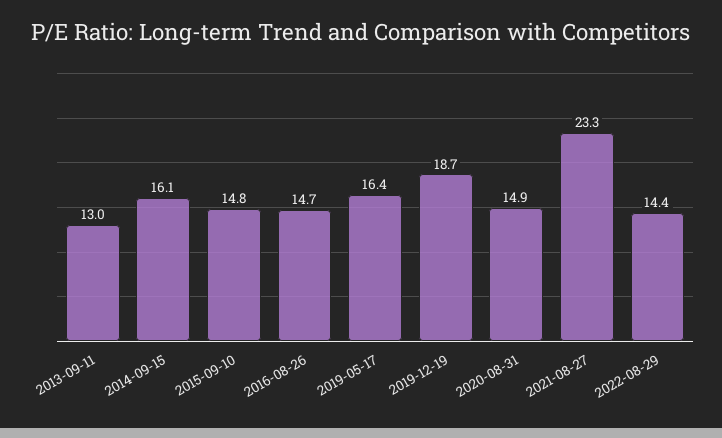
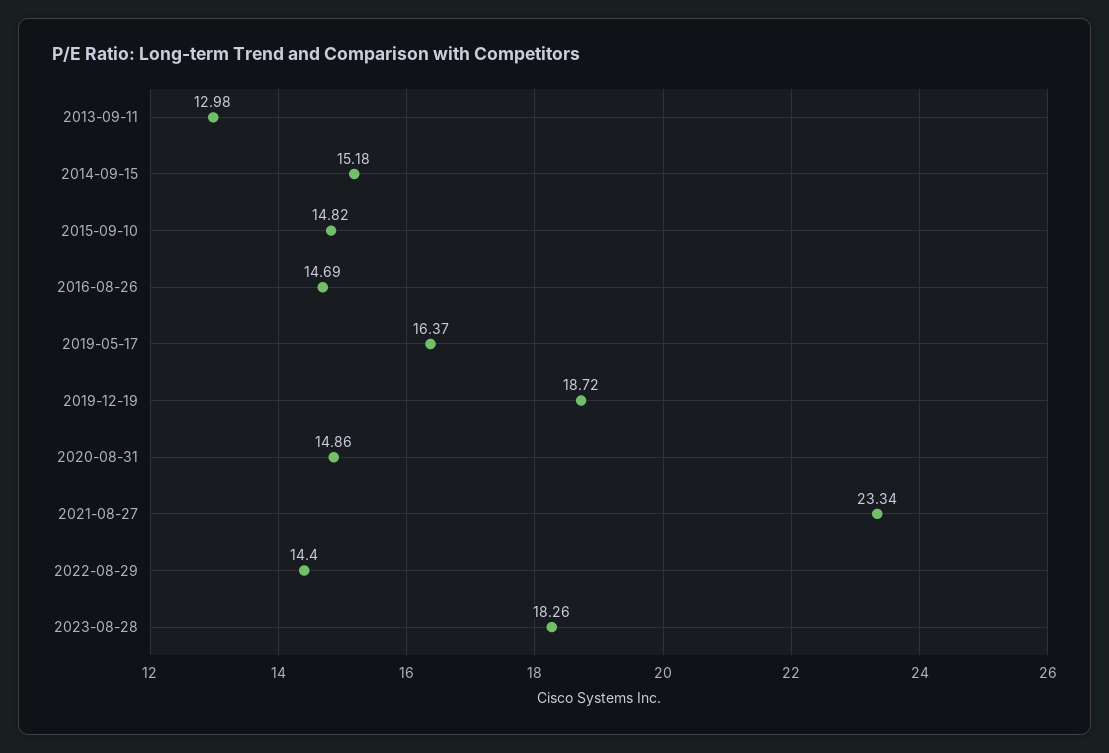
2014-09-15: 16.1 -> 15.18
2023-08-28: none -> 18.26

